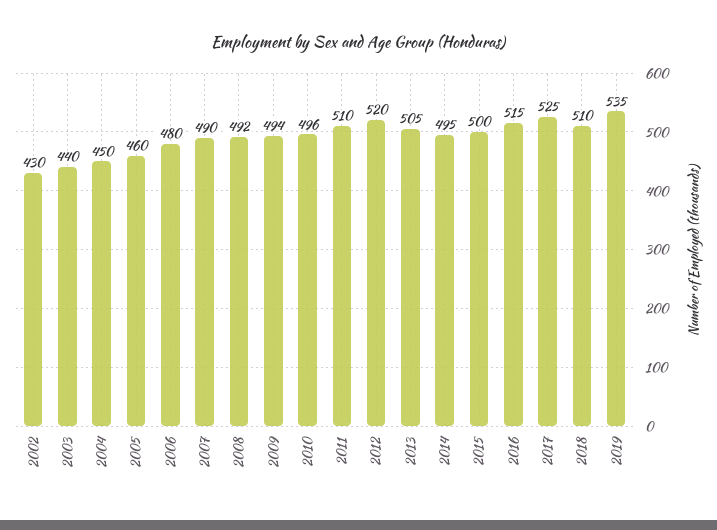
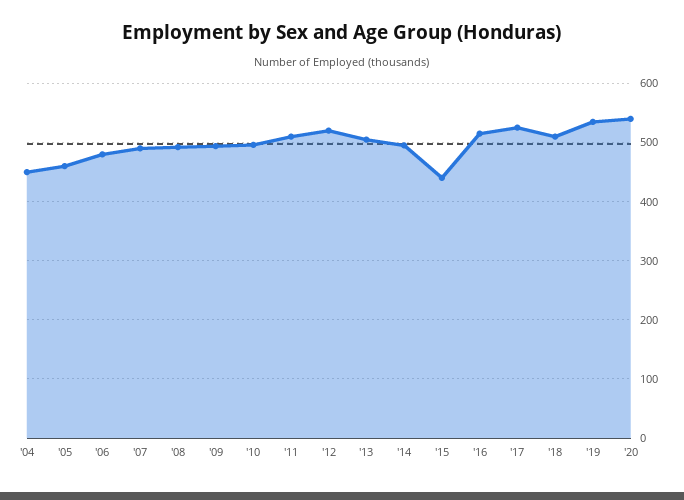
2002: 430 -> none
2003: 440 -> none
2015: 500 -> 440
'20: none -> 540

